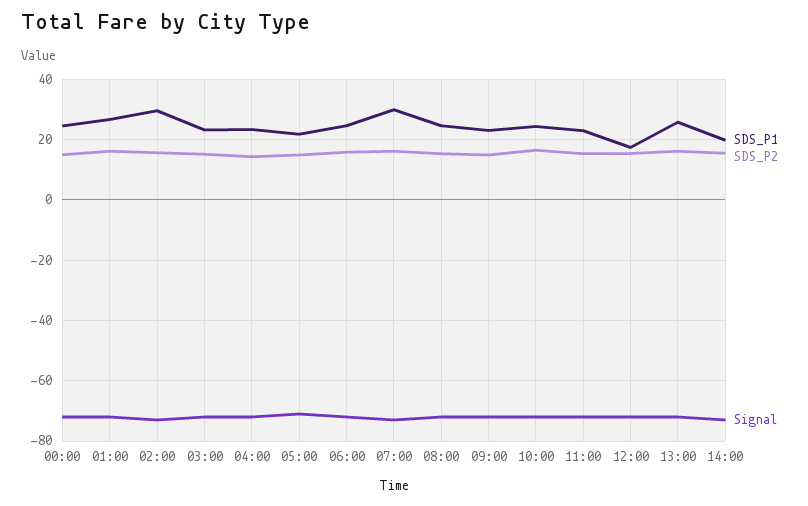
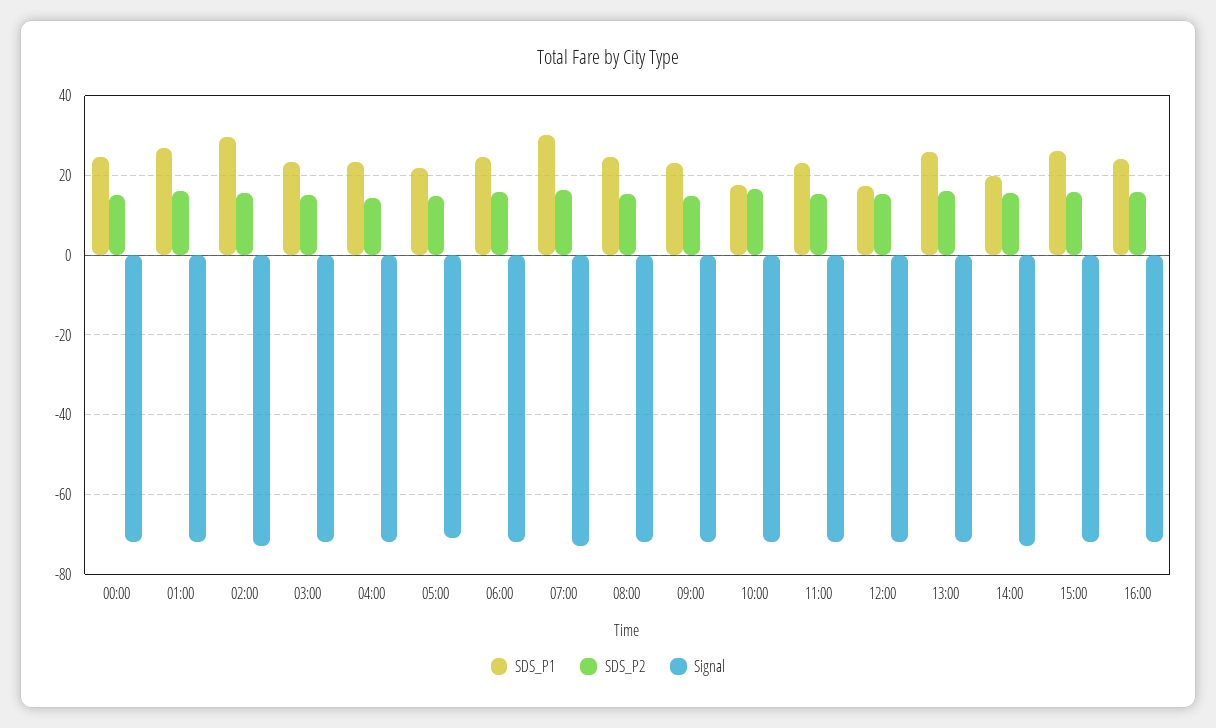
SDS_P1, 10:00: 24 -> 18
SDS_P1, 15:00: none -> 26
SDS_P2, 15:00: none -> 16
Signal, 15:00: none -> -72
SDS_P1, 16:00: none -> 24
SDS_P2, 16:00: none -> 16
Signal, 16:00: none -> -72

